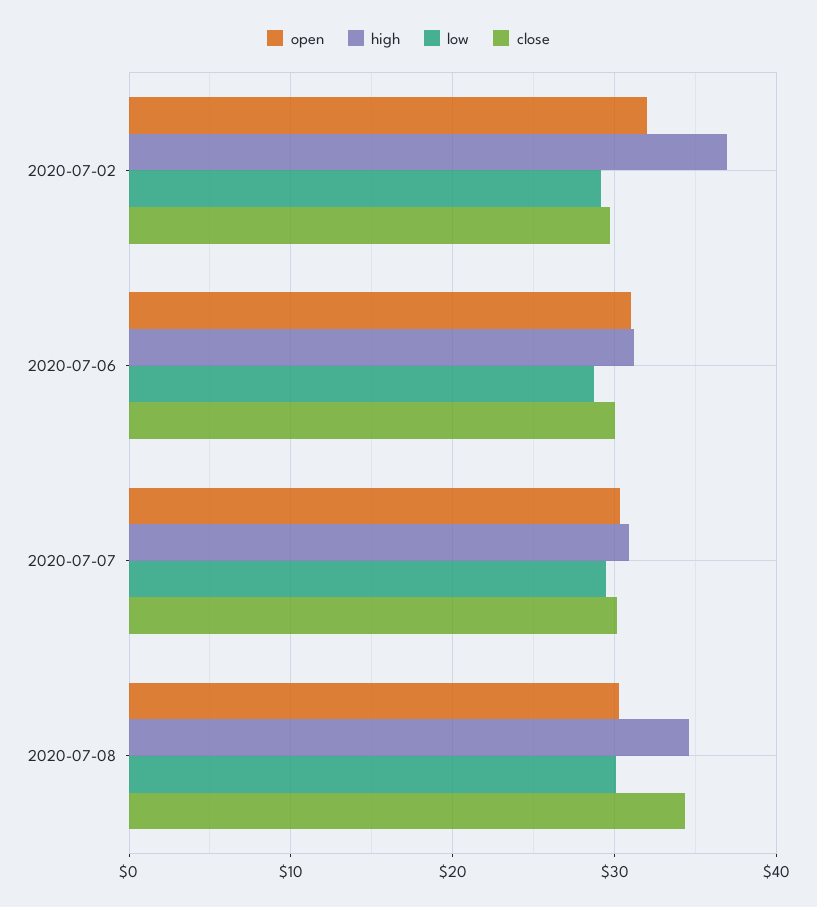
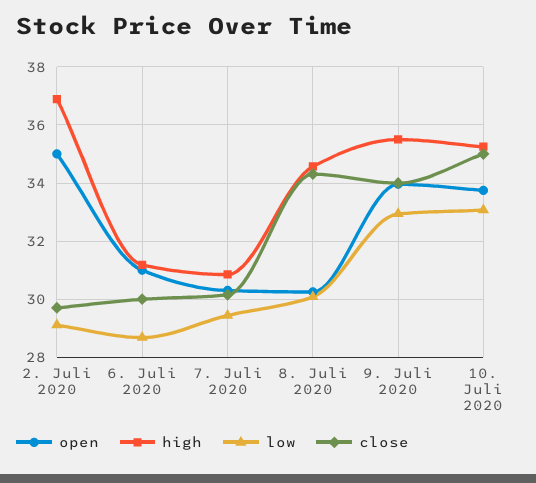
open, 2020-07-02: 32 -> 35
open, 9. Juli 2020: none -> 34
high, 9. Juli 2020: none -> 35.5
low, 9. Juli 2020: none -> 33
close, 9. Juli 2020: none -> 34
open, 10. Juli 2020: none -> 33.75
high, 10. Juli 2020: none -> 35.25
low, 10. Juli 2020: none -> 33
close, 10. Juli 2020: none -> 35

